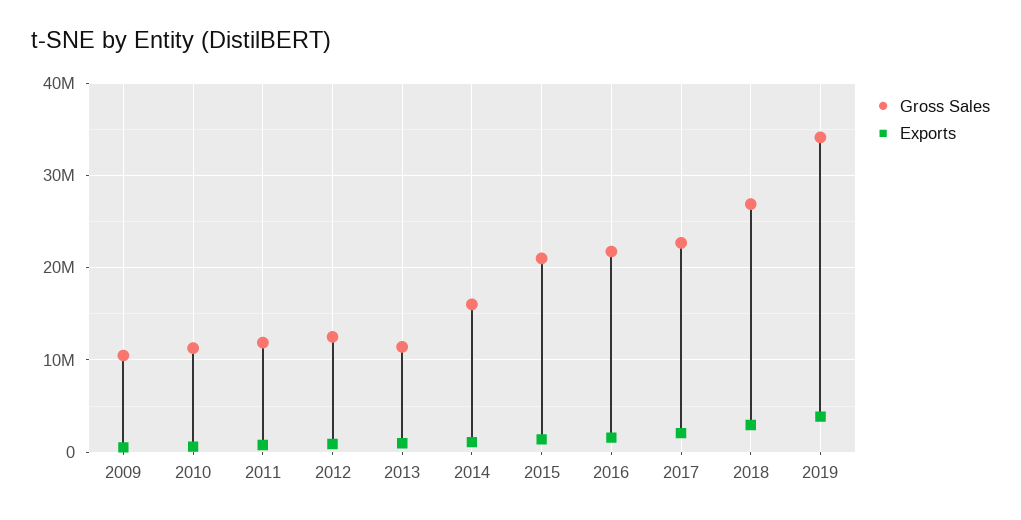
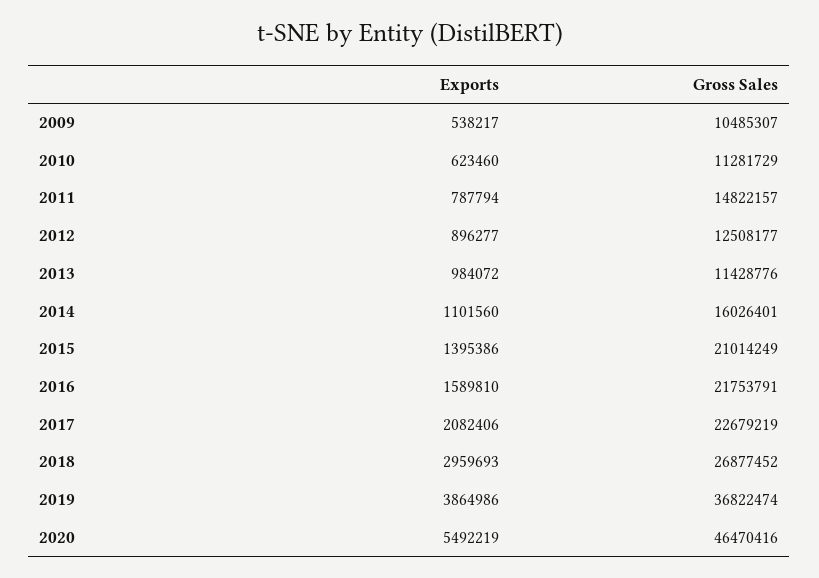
Gross Sales, 2011: 12000000 -> 14822157
Gross Sales, 2019: 34000000 -> 36822474
Exports, 2020: none -> 5492219
Gross Sales, 2020: none -> 46470416

